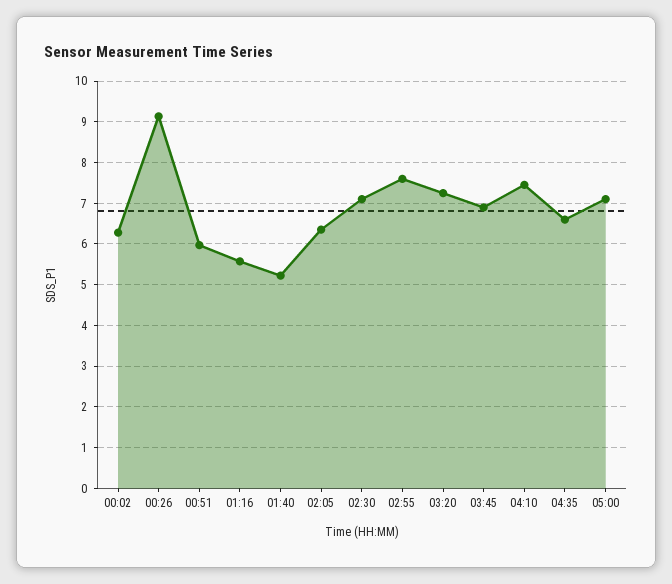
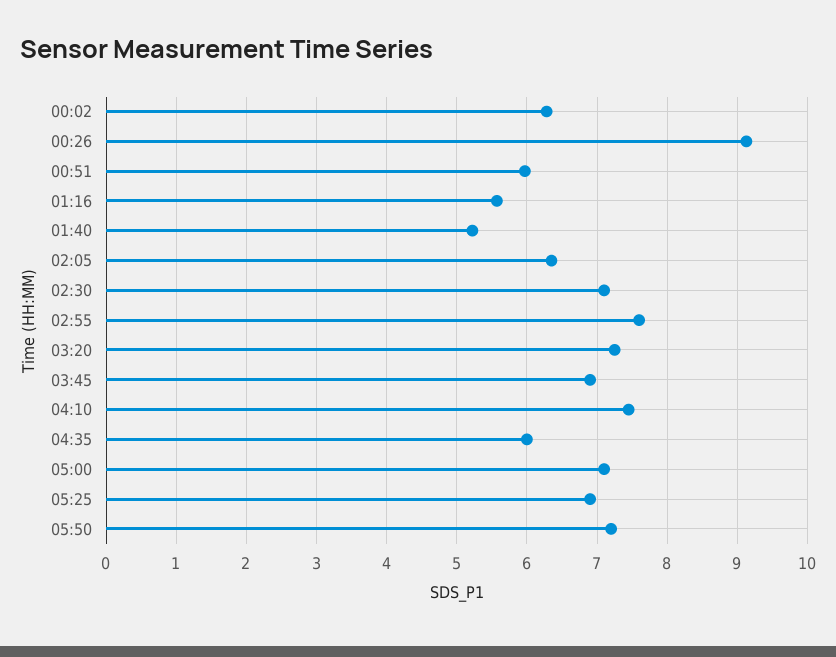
04:35: 6.6 -> 6
05:25: none -> 6.9
05:50: none -> 7.2

